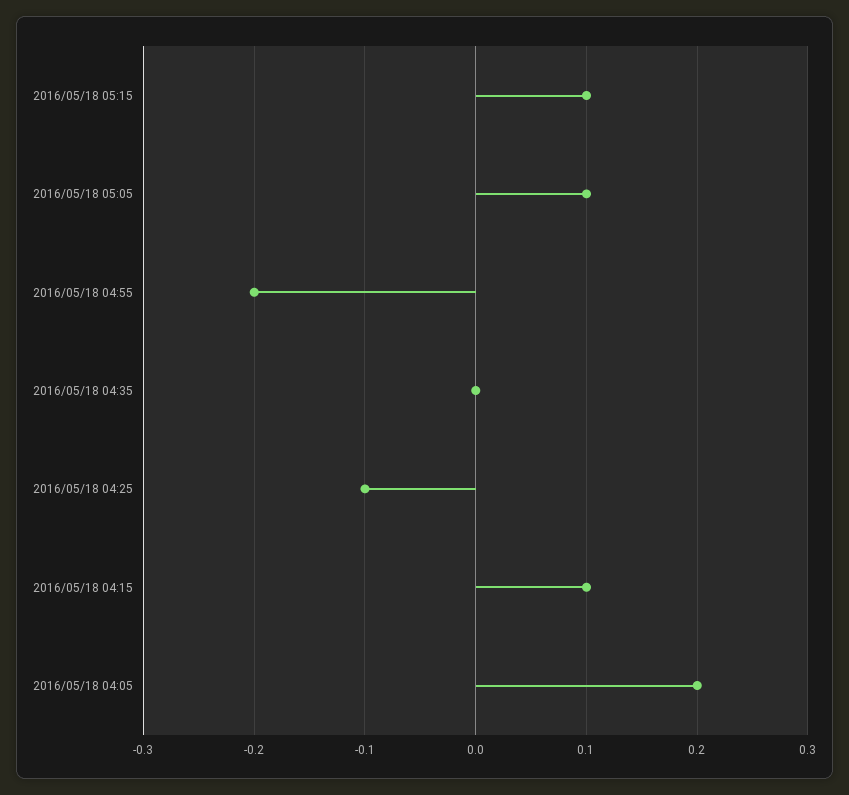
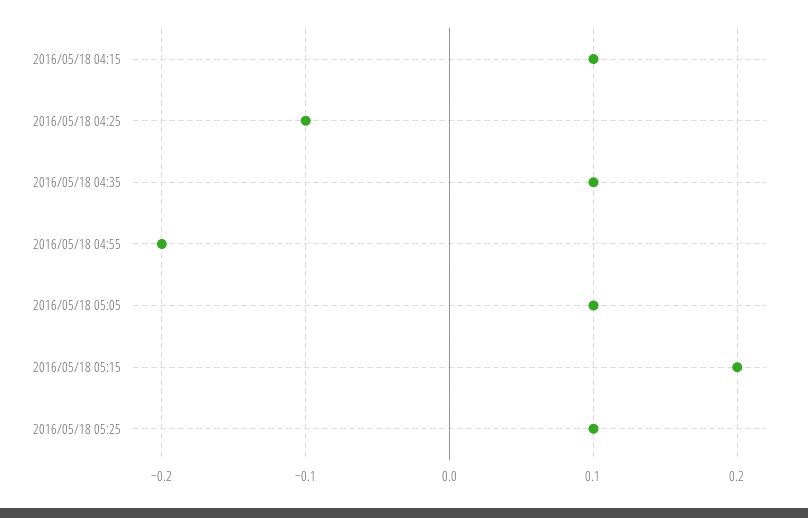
2016/05/18 05:15: 0.1 -> 0.2
2016/05/18 04:35: 0 -> 0.1
2016/05/18 04:05: 0.2 -> none
2016/05/18 05:25: none -> 0.1

